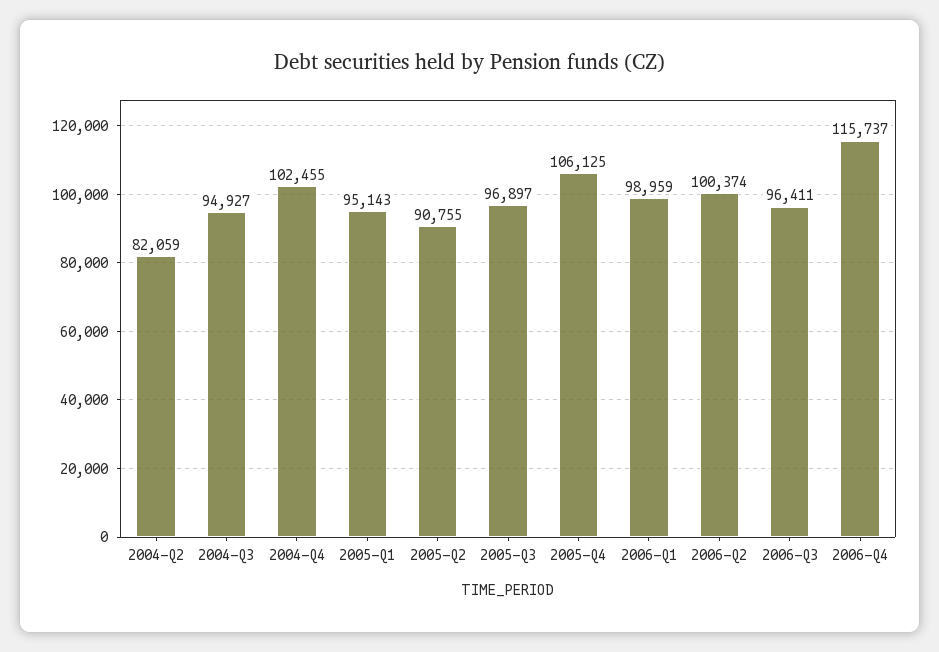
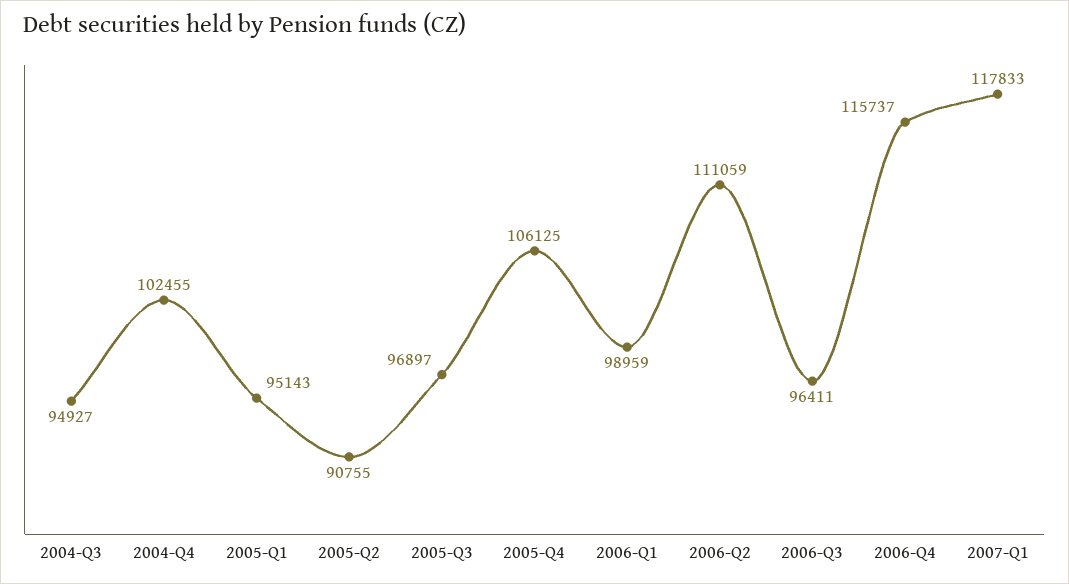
2004-Q2: 82059 -> none
2006-Q2: 100374 -> 111059
2007-Q1: none -> 117833

